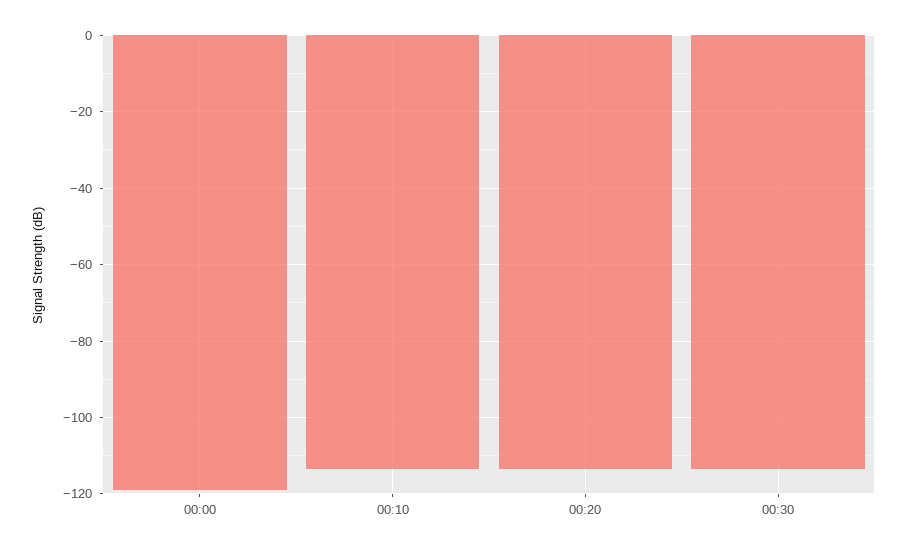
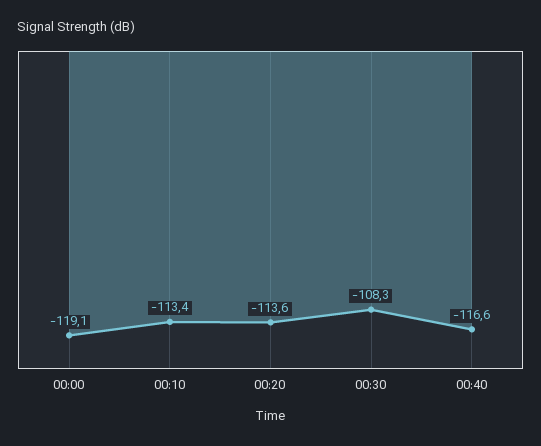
00:30: -114 -> -108.3
00:40: none -> -116.6

